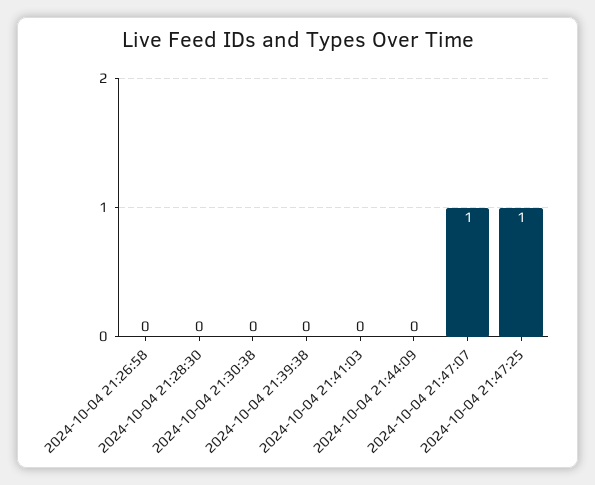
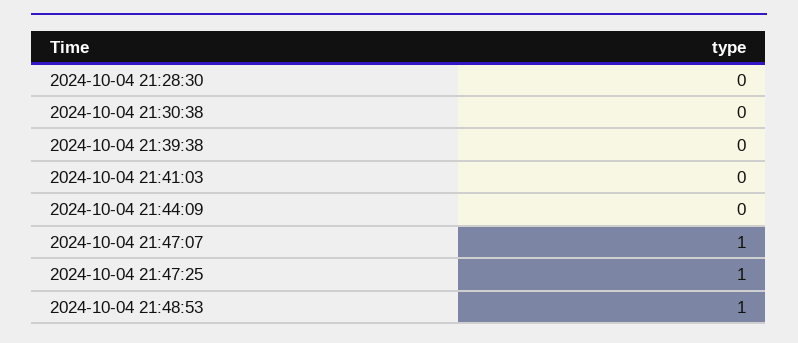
2024-10-04 21:26:58: 0 -> none
2024-10-04 21:48:53: none -> 1

